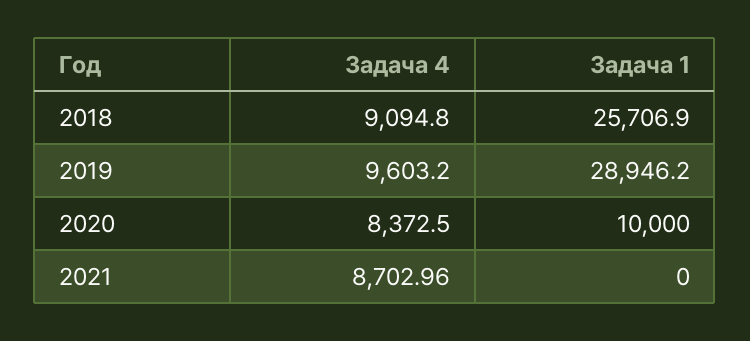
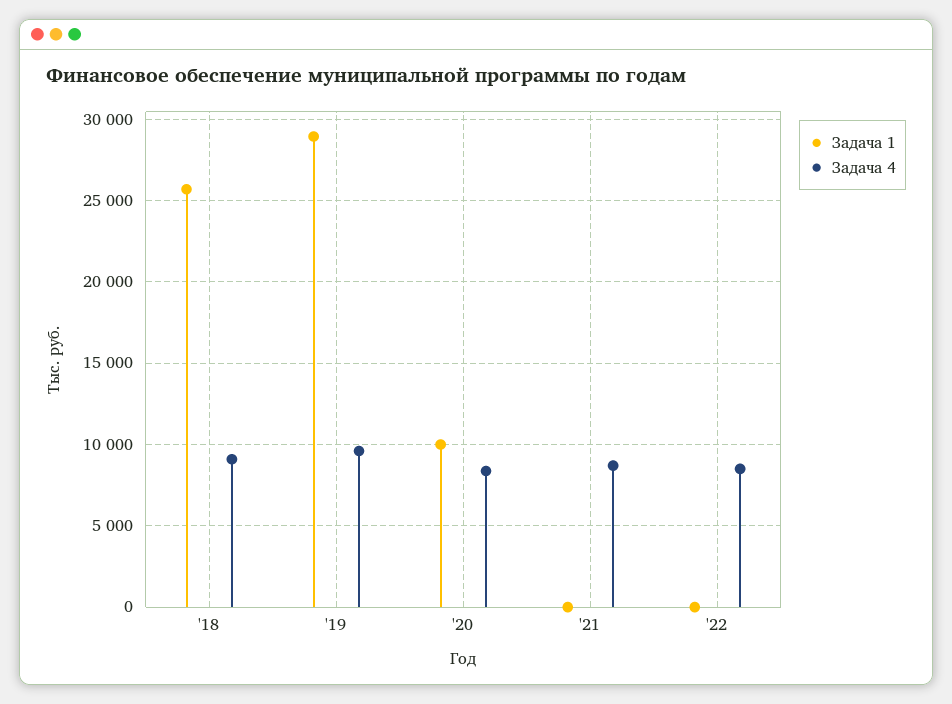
Задача 1, '22: none -> 0
Задача 4, '22: none -> 8500

